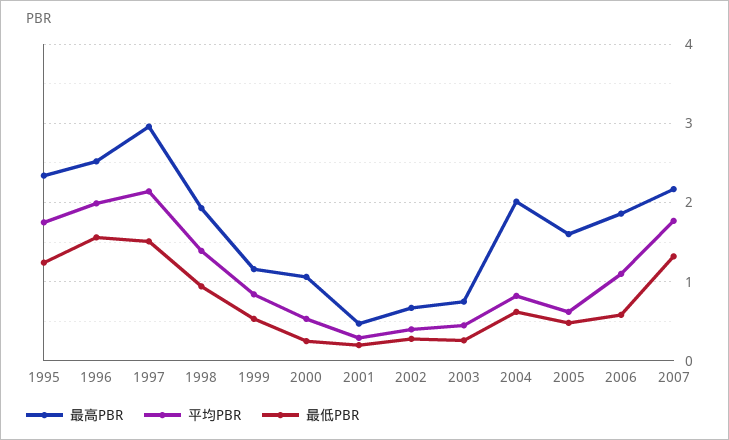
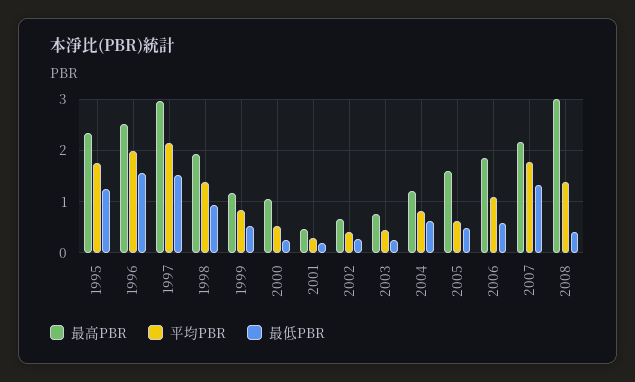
最高PBR, 2004: 2 -> 1.2
最高PBR, 2008: none -> 3
平均PBR, 2008: none -> 1.4
最低PBR, 2008: none -> 0.4

